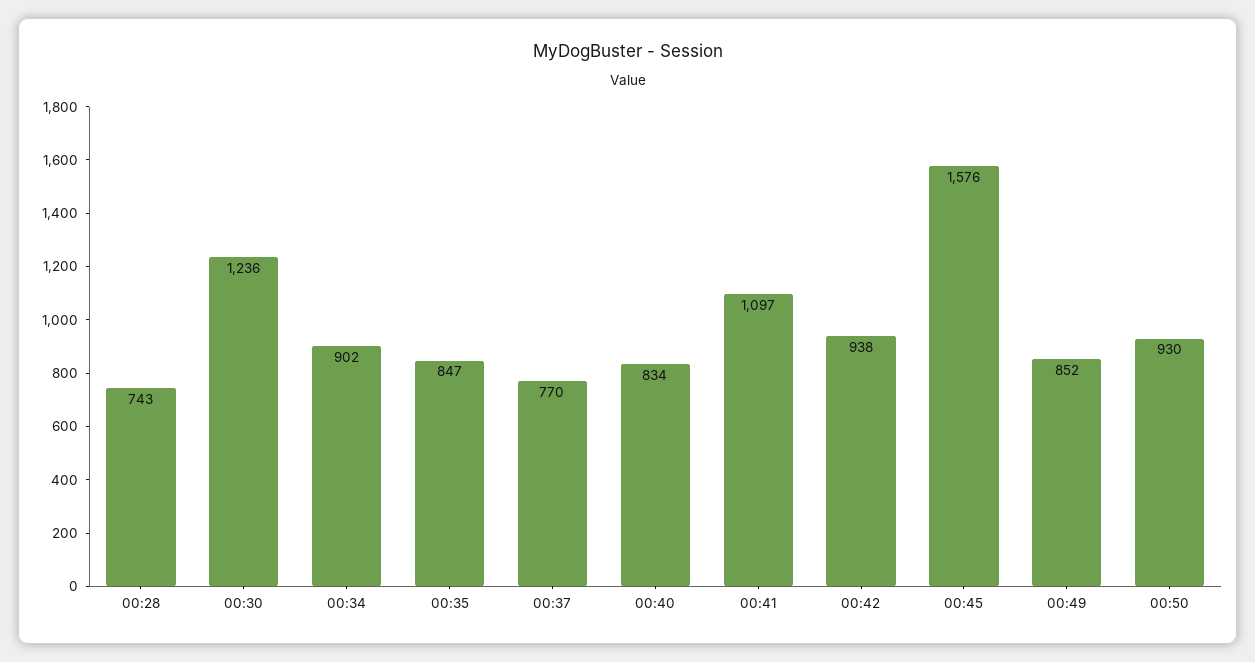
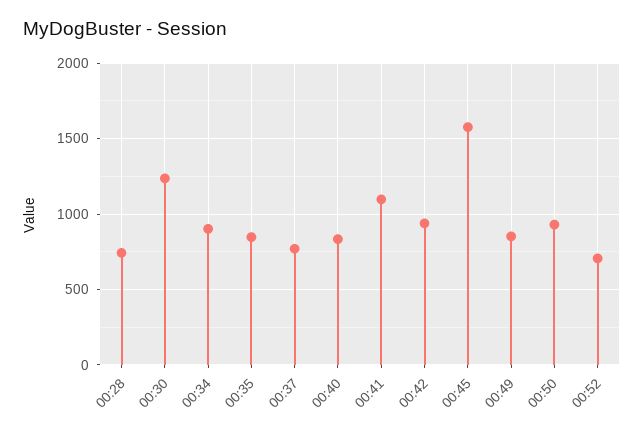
00:52: none -> 700

